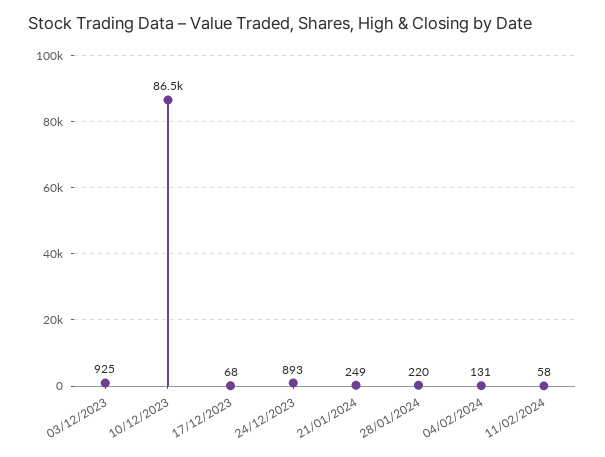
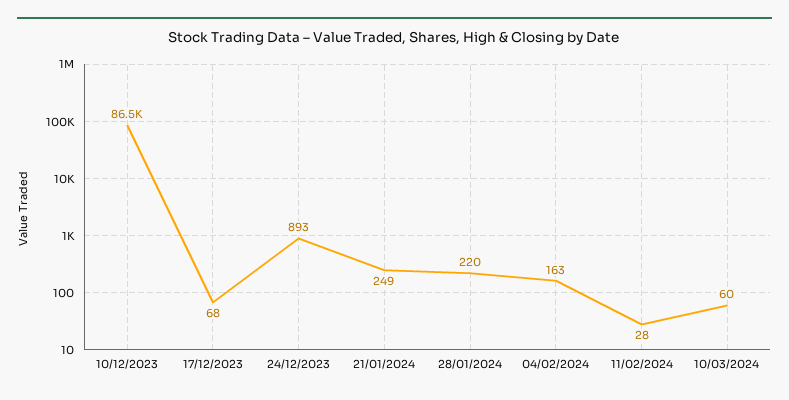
03/12/2023: 925 -> none
04/02/2024: 131 -> 163
11/02/2024: 58 -> 28
10/03/2024: none -> 60

